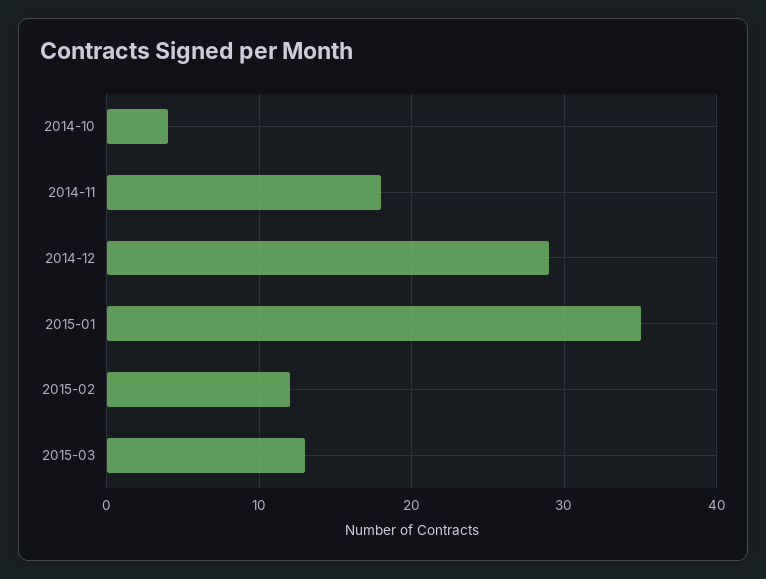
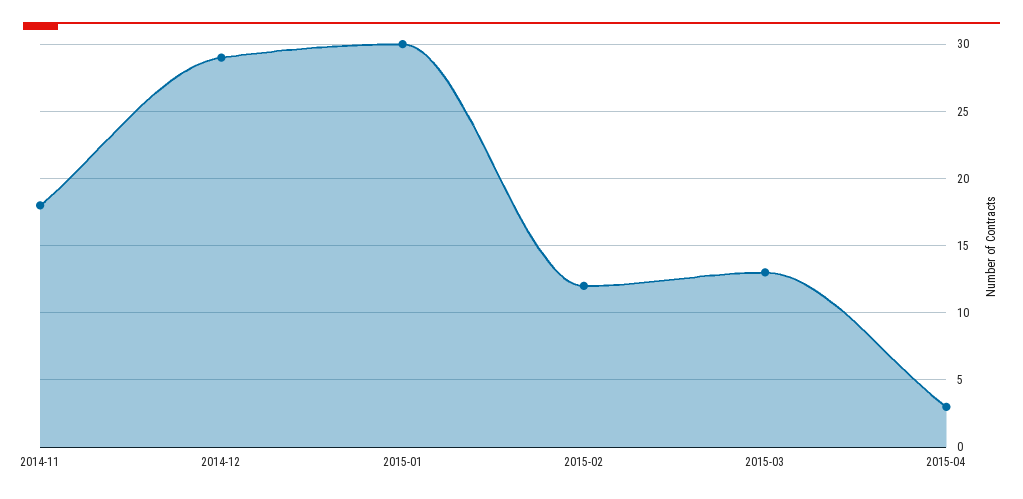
2014-10: 4 -> none
2015-01: 35 -> 30
2015-04: none -> 3

